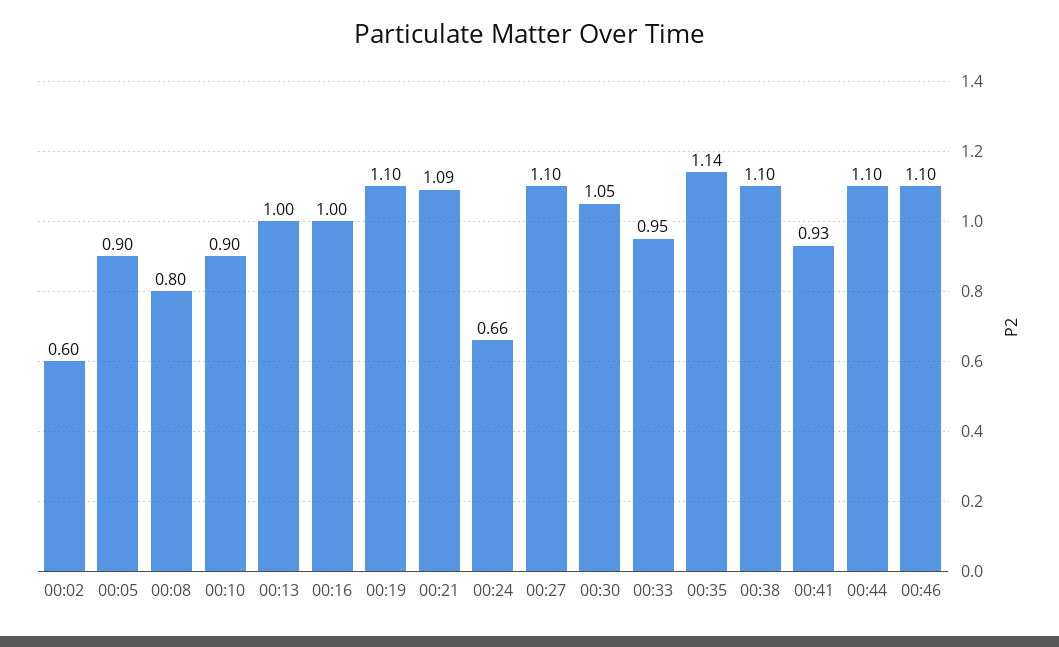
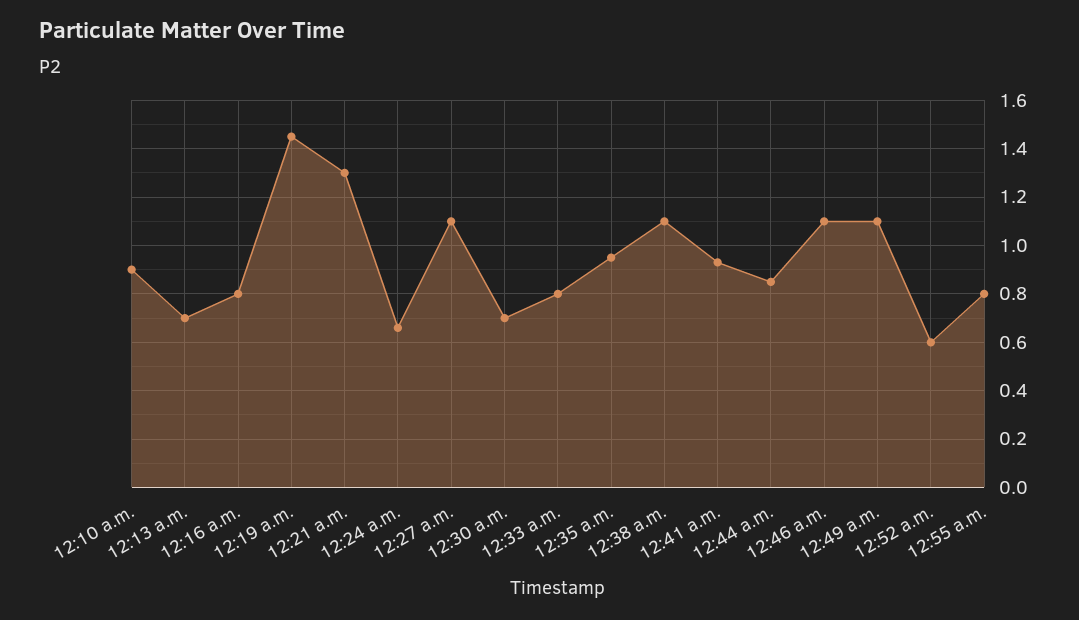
00:02: 0.6 -> none
00:05: 0.9 -> none
00:08: 0.8 -> none
00:13: 1 -> 0.7
00:16: 1 -> 0.8
00:19: 1.1 -> 1.45
00:21: 1.09 -> 1.3
00:30: 1.05 -> 0.7
00:33: 0.95 -> 0.8
00:35: 1.14 -> 0.95
00:44: 1.1 -> 0.85
12:49 a.m.: none -> 1.1
12:52 a.m.: none -> 0.6
12:55 a.m.: none -> 0.8

